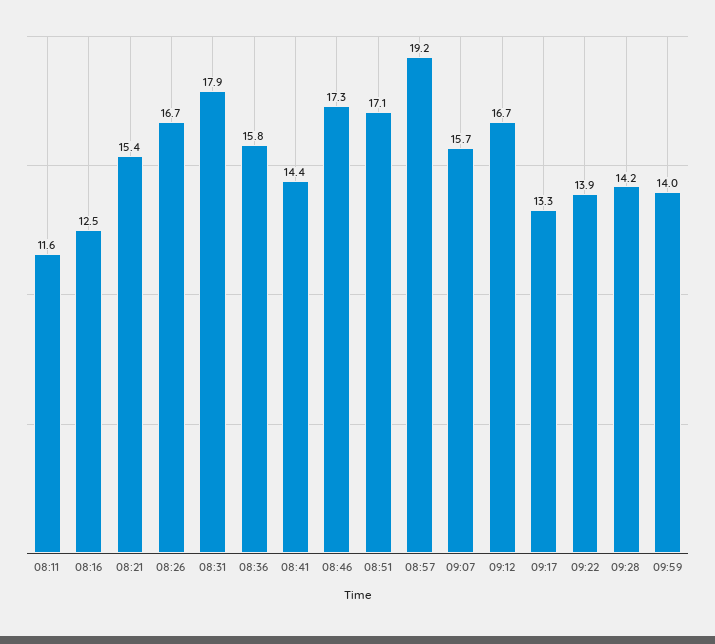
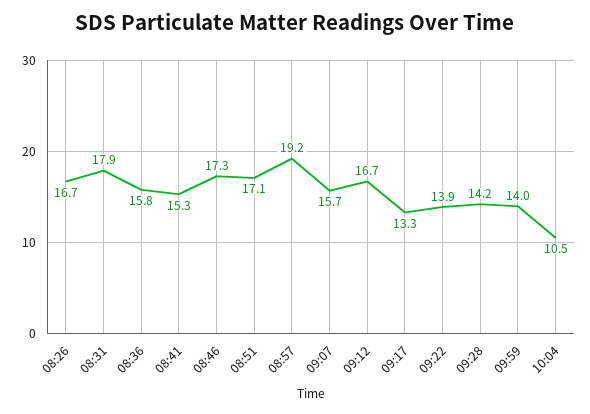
08:11: 11.6 -> none
08:16: 12.5 -> none
08:21: 15.4 -> none
08:41: 14.4 -> 15.3
10:04: none -> 10.5

